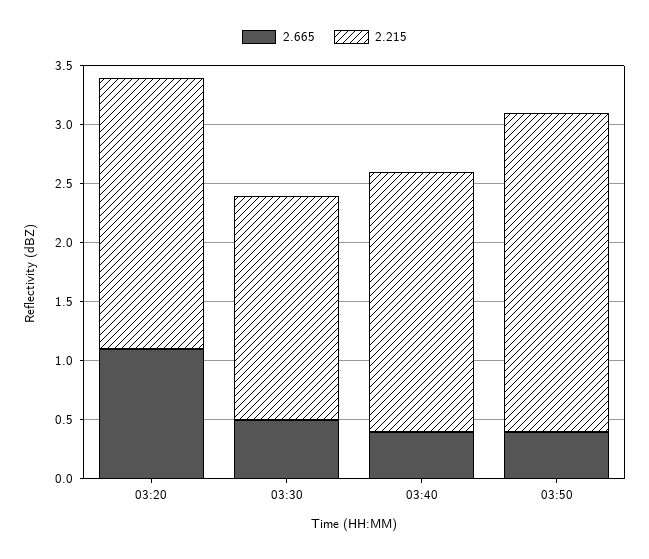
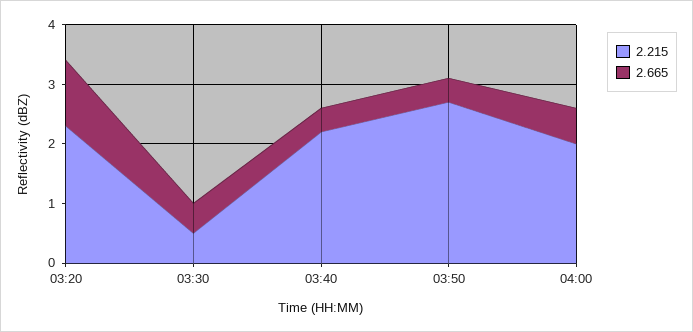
2.215, 03:30: 1.9 -> 0.5
2.215, 04:00: none -> 2
2.665, 04:00: none -> 0.5

